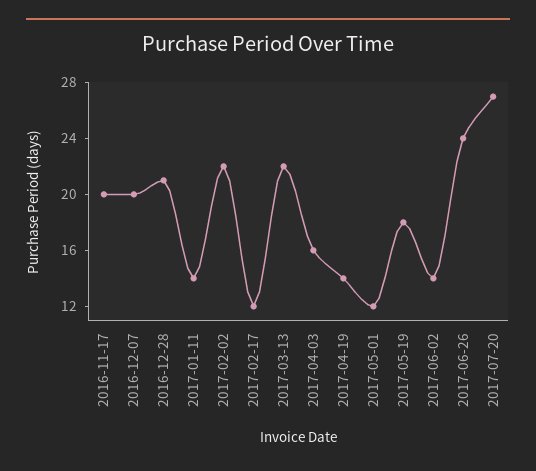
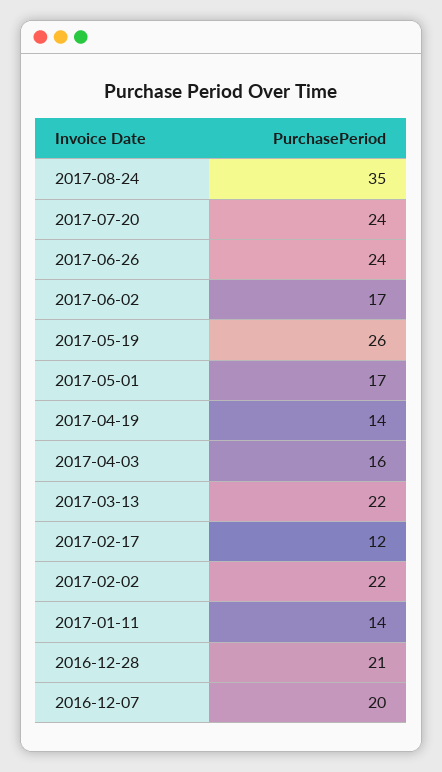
2016-11-17: 20 -> none
2017-05-01: 12 -> 17
2017-05-19: 18 -> 26
2017-06-02: 14 -> 17
2017-07-20: 27 -> 24
2017-08-24: none -> 35

